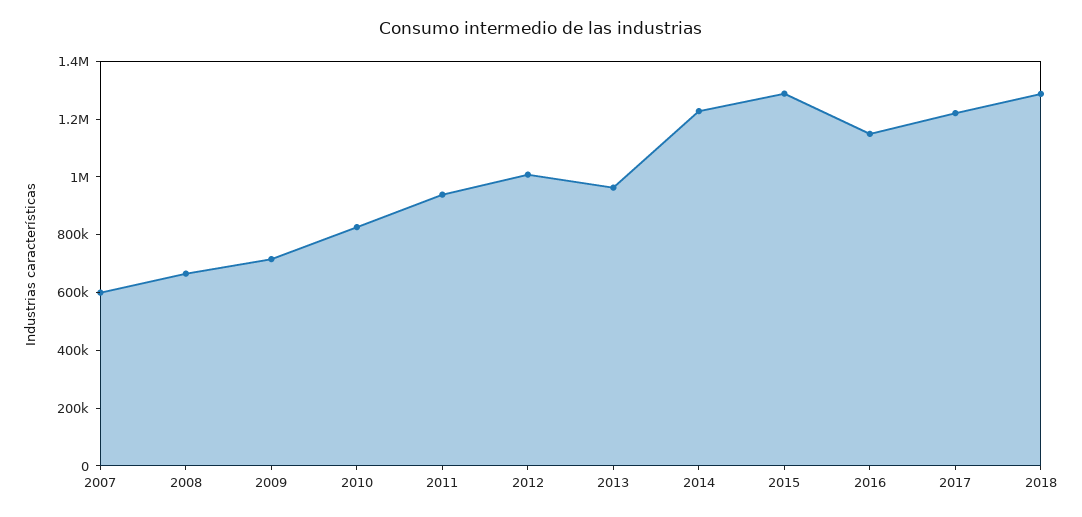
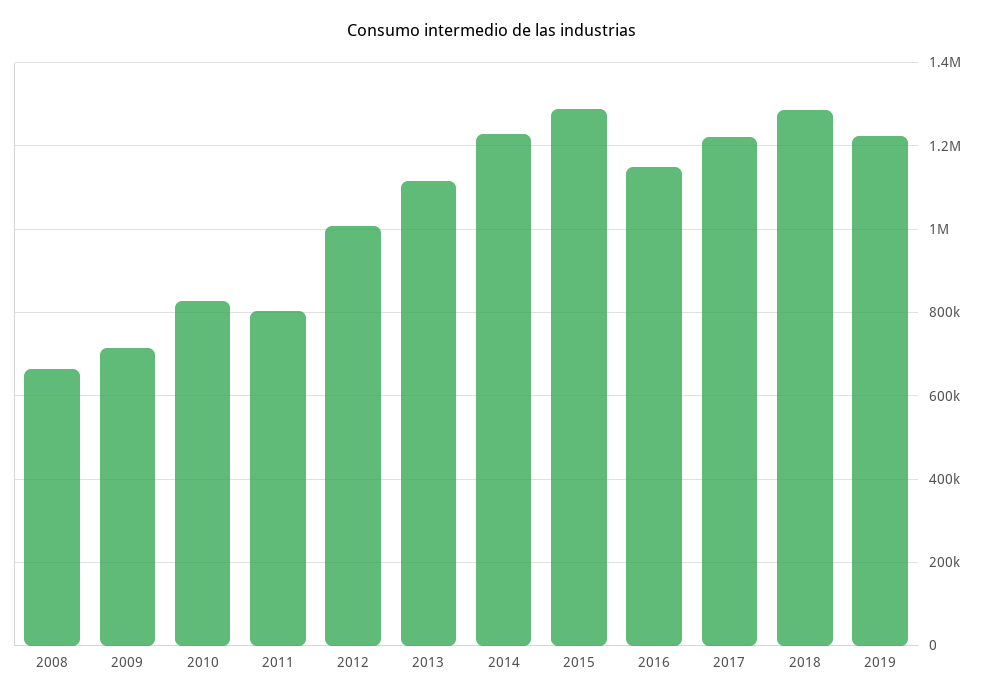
2007: 600000 -> none
2011: 950000 -> 800000
2013: 950000 -> 1120000
2019: none -> 1220000

